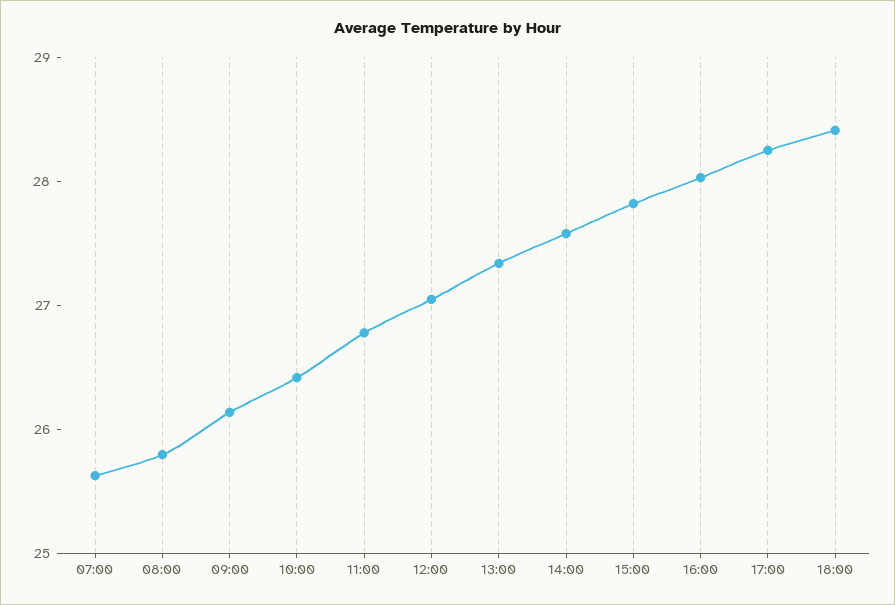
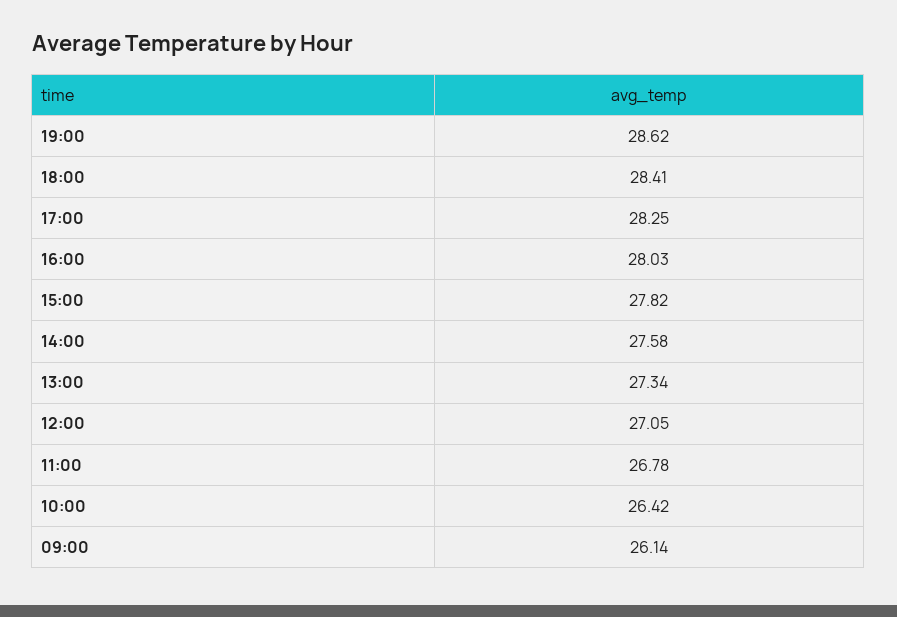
07:00: 25.6 -> none
08:00: 25.8 -> none
19:00: none -> 28.62

